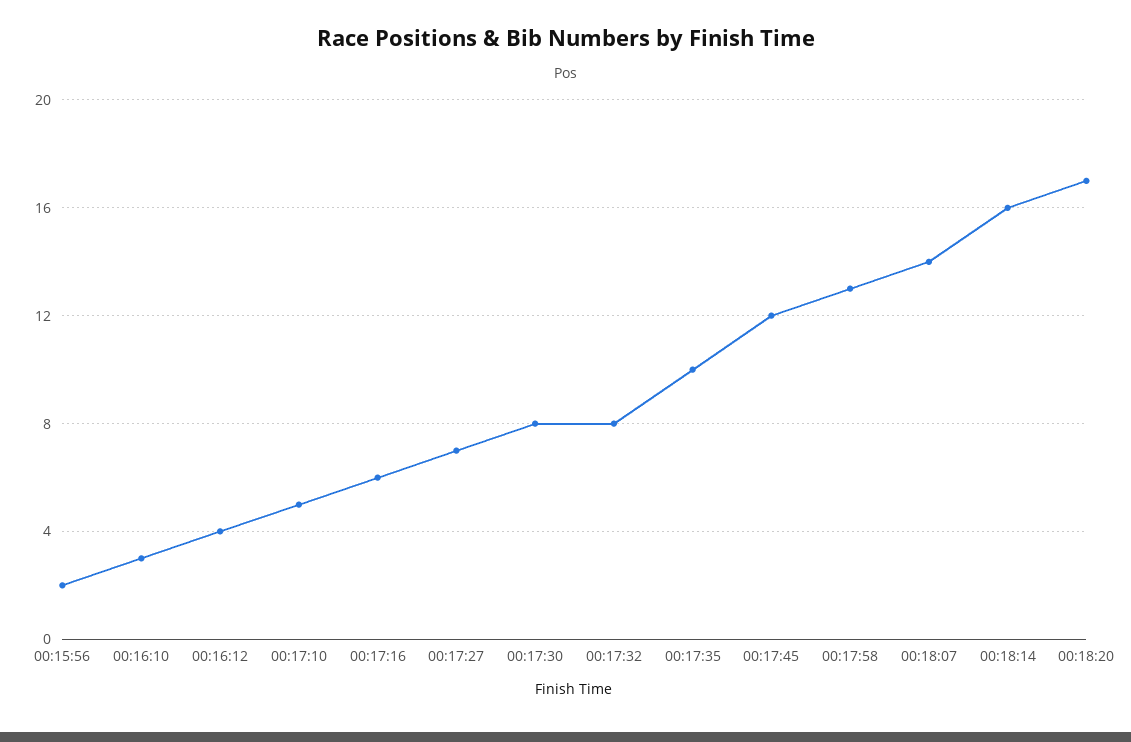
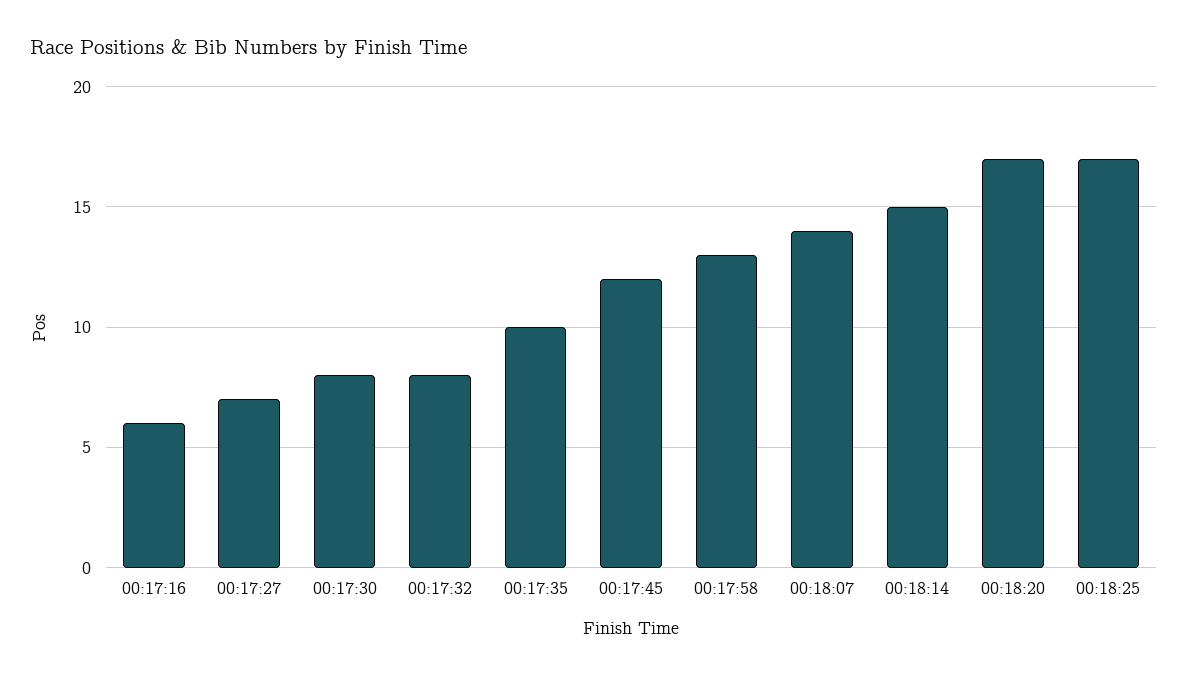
00:15:56: 2 -> none
00:16:10: 3 -> none
00:16:12: 4 -> none
00:17:10: 5 -> none
00:18:14: 16 -> 15
00:18:25: none -> 17

